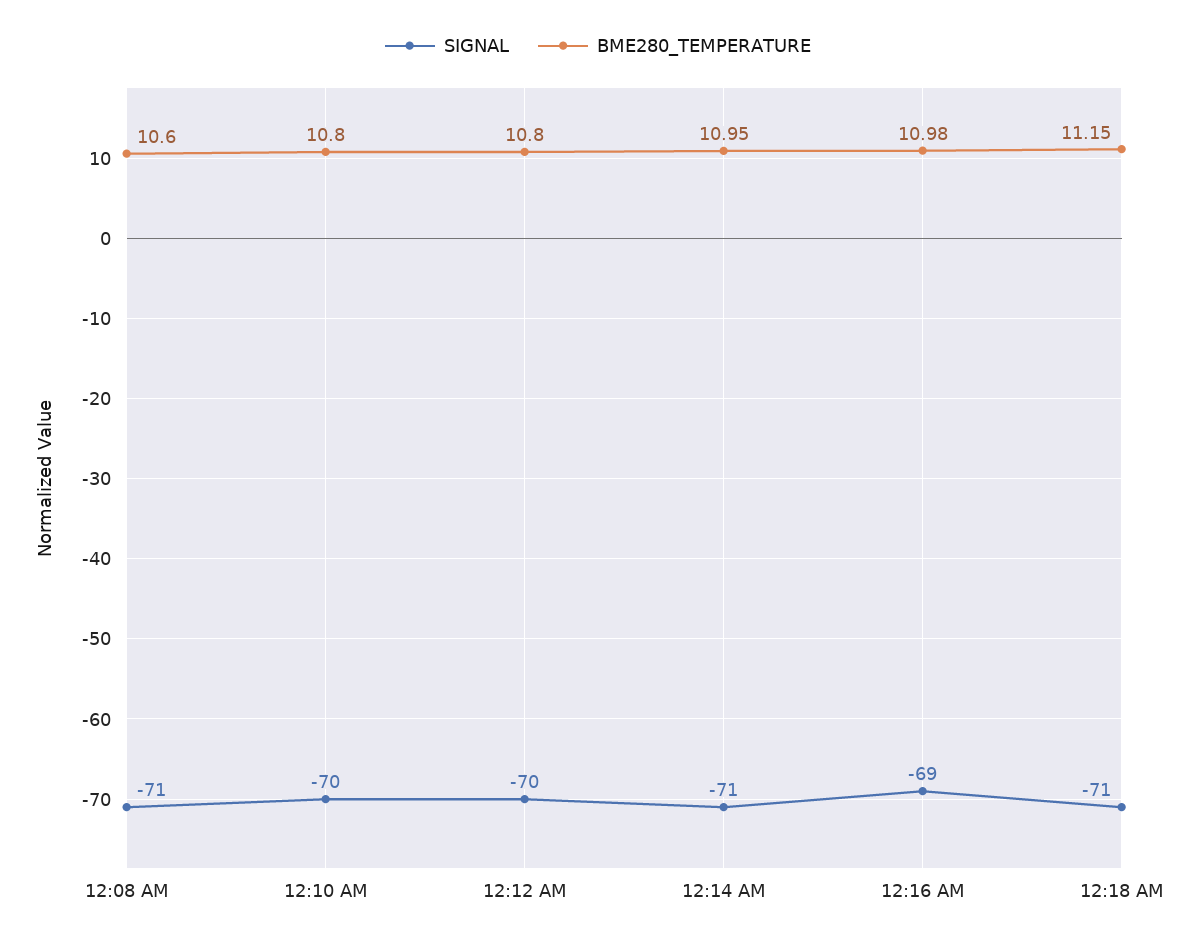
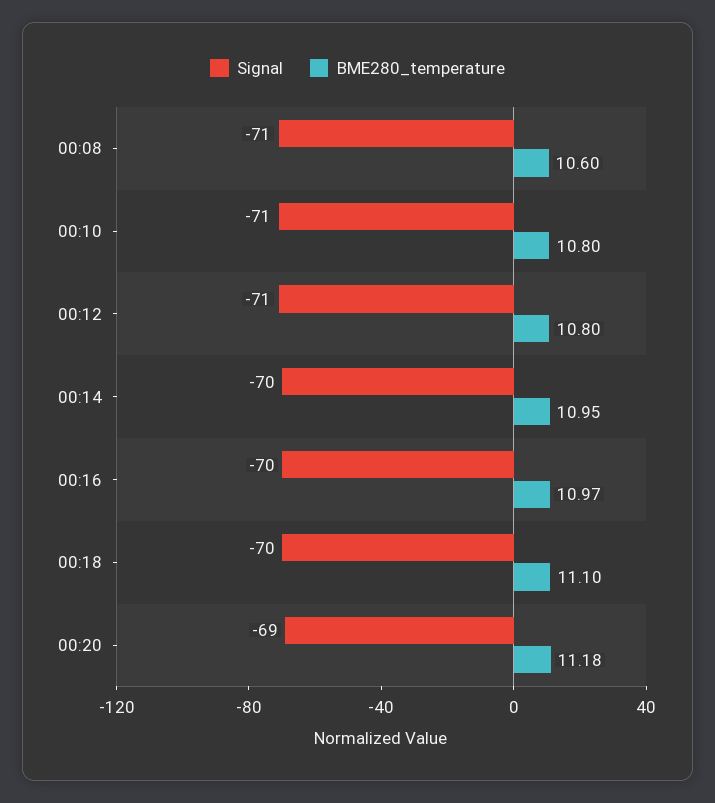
SIGNAL, 12:10 AM: -70 -> -71
SIGNAL, 12:12 AM: -70 -> -71
SIGNAL, 12:14 AM: -71 -> -70
SIGNAL, 12:16 AM: -69 -> -70
BME280_TEMPERATURE, 12:16 AM: 10.98 -> 10.97
SIGNAL, 12:18 AM: -71 -> -70
BME280_TEMPERATURE, 12:18 AM: 11.15 -> 11.1
SIGNAL, 00:20: none -> -69
BME280_TEMPERATURE, 00:20: none -> 11.18

